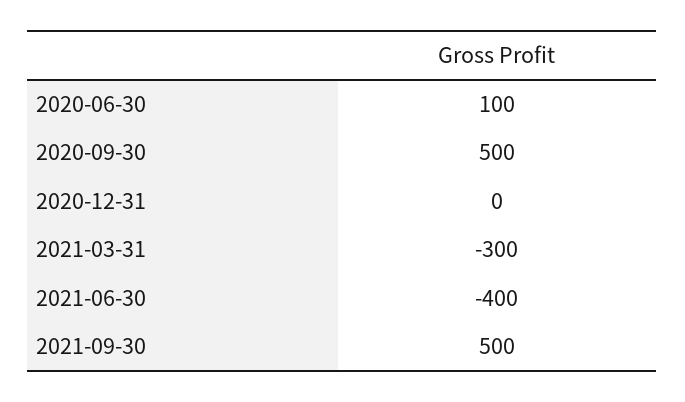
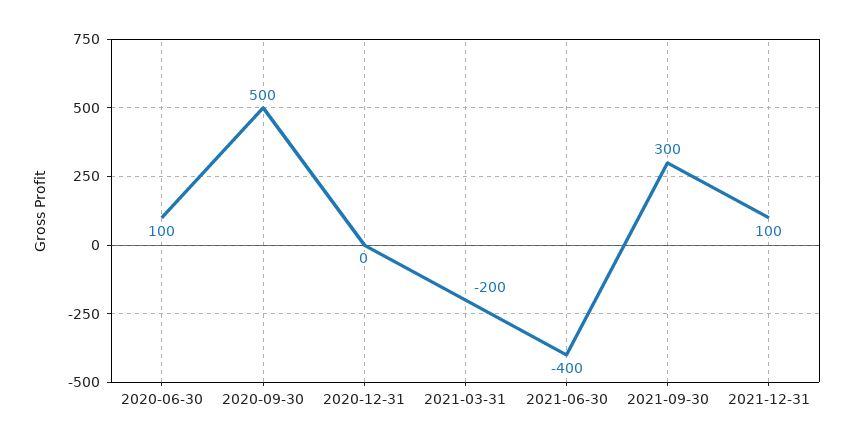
2021-03-31: -300 -> -200
2021-09-30: 500 -> 300
2021-12-31: none -> 100

